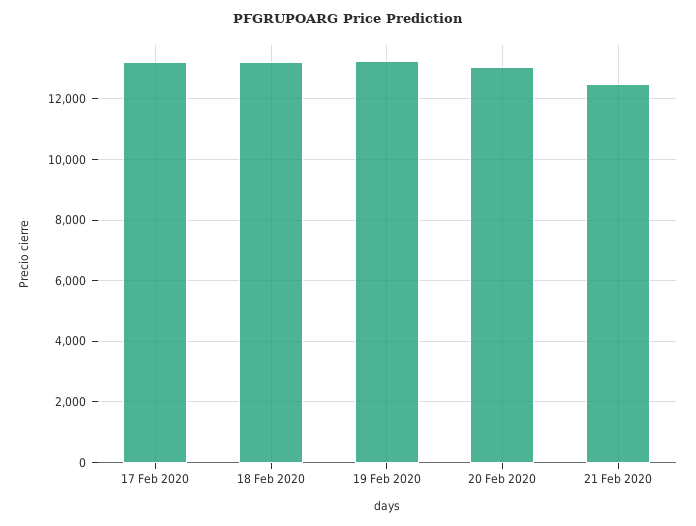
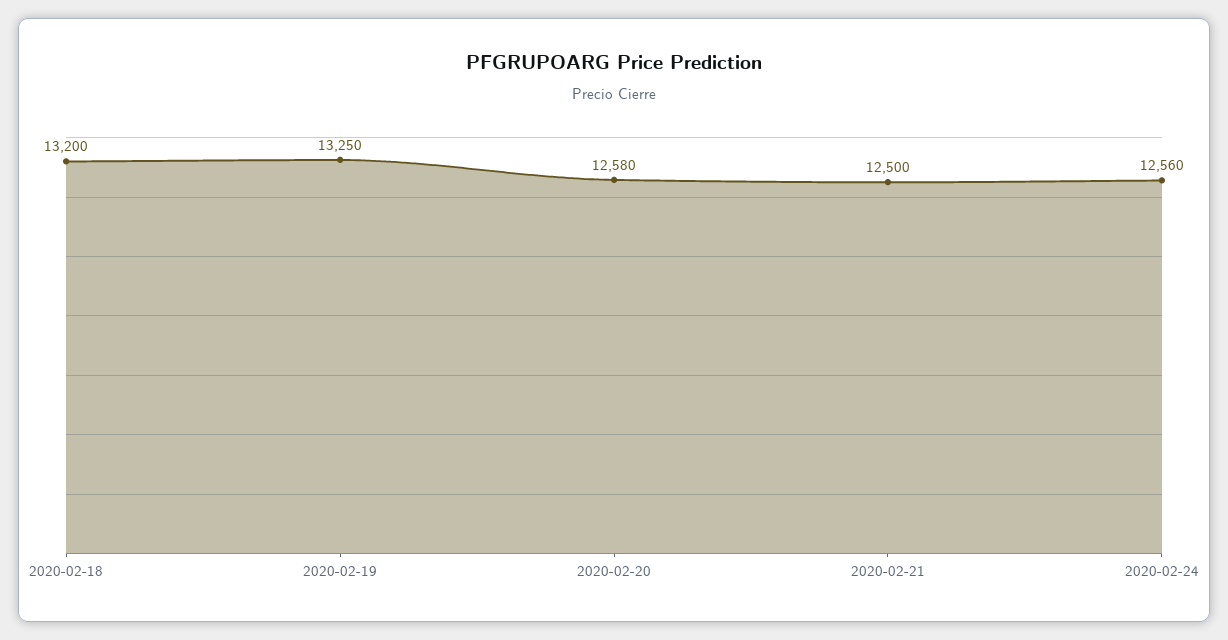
17 Feb 2020: 13200 -> none
20 Feb 2020: 13000 -> 12580
2020-02-24: none -> 12560

